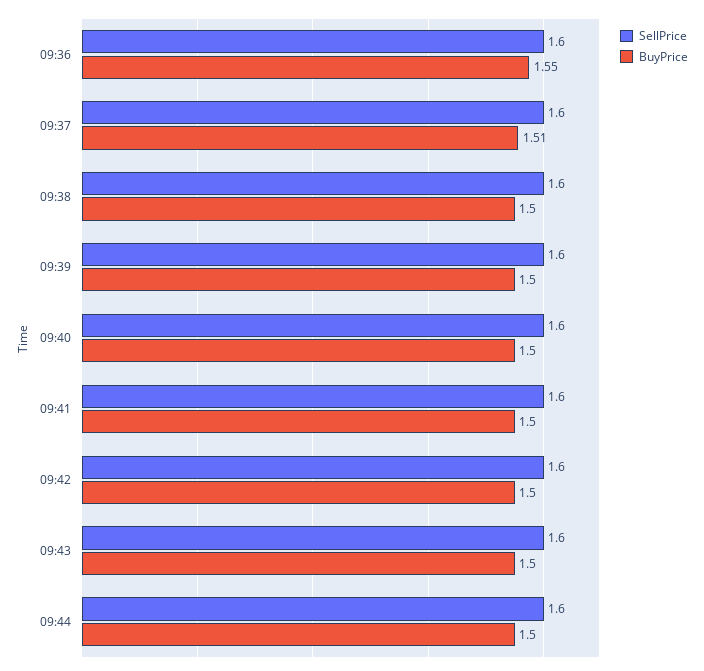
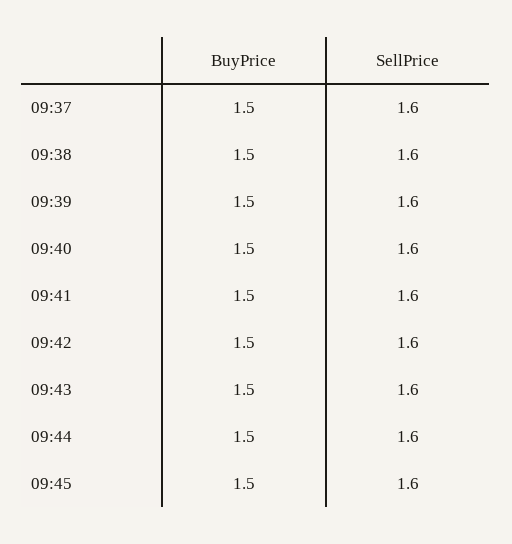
SellPrice, 09:36: 1.6 -> none
BuyPrice, 09:36: 1.55 -> none
BuyPrice, 09:37: 1.51 -> 1.5
BuyPrice, 09:45: none -> 1.5
SellPrice, 09:45: none -> 1.6

